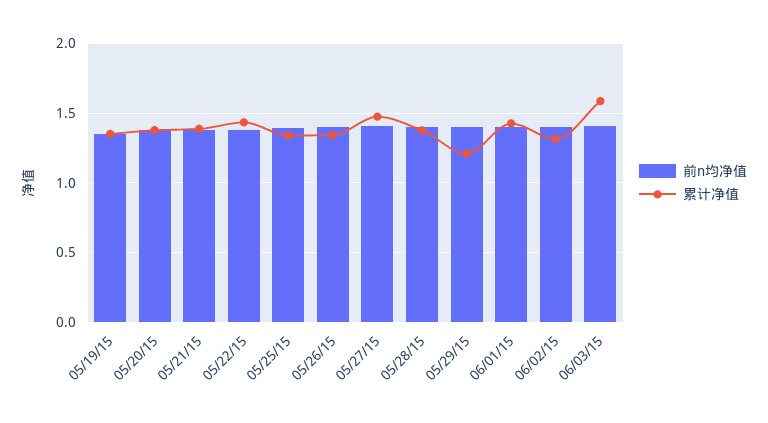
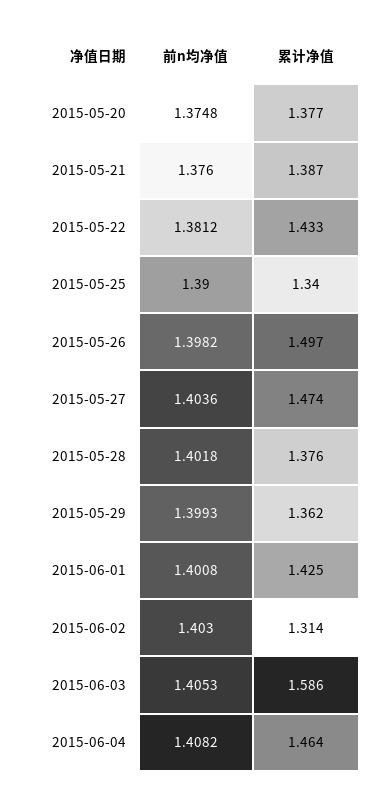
前n均净值, 05/19/15: 1.35 -> none
累计净值, 05/19/15: 1.35 -> none
累计净值, 05/26/15: 1.35 -> 1.497
累计净值, 05/29/15: 1.2 -> 1.362
前n均净值, 2015-06-04: none -> 1.4082
累计净值, 2015-06-04: none -> 1.464

